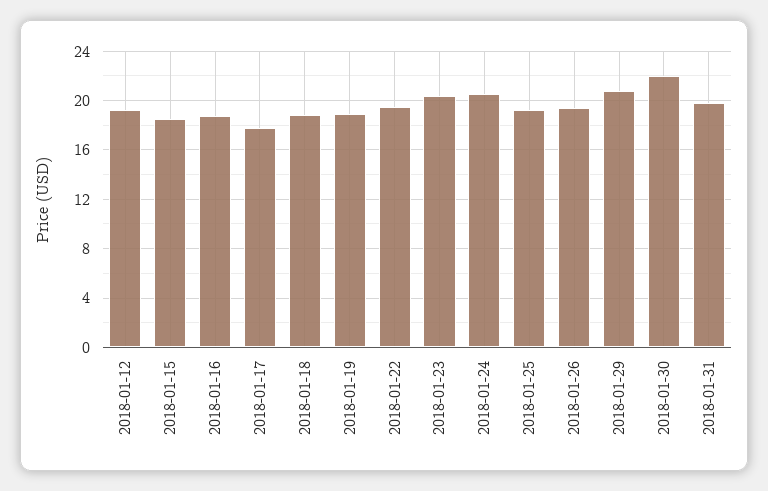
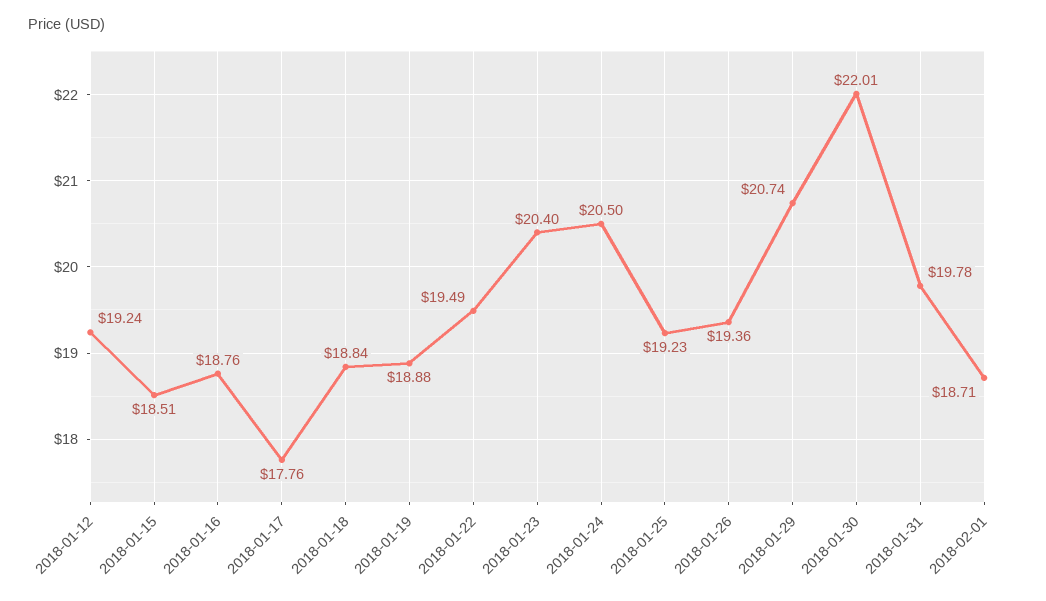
2018-02-01: none -> 18.71

